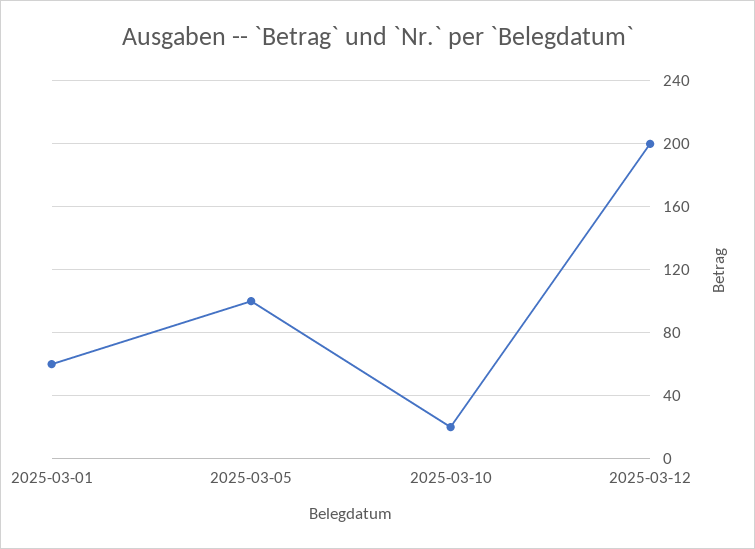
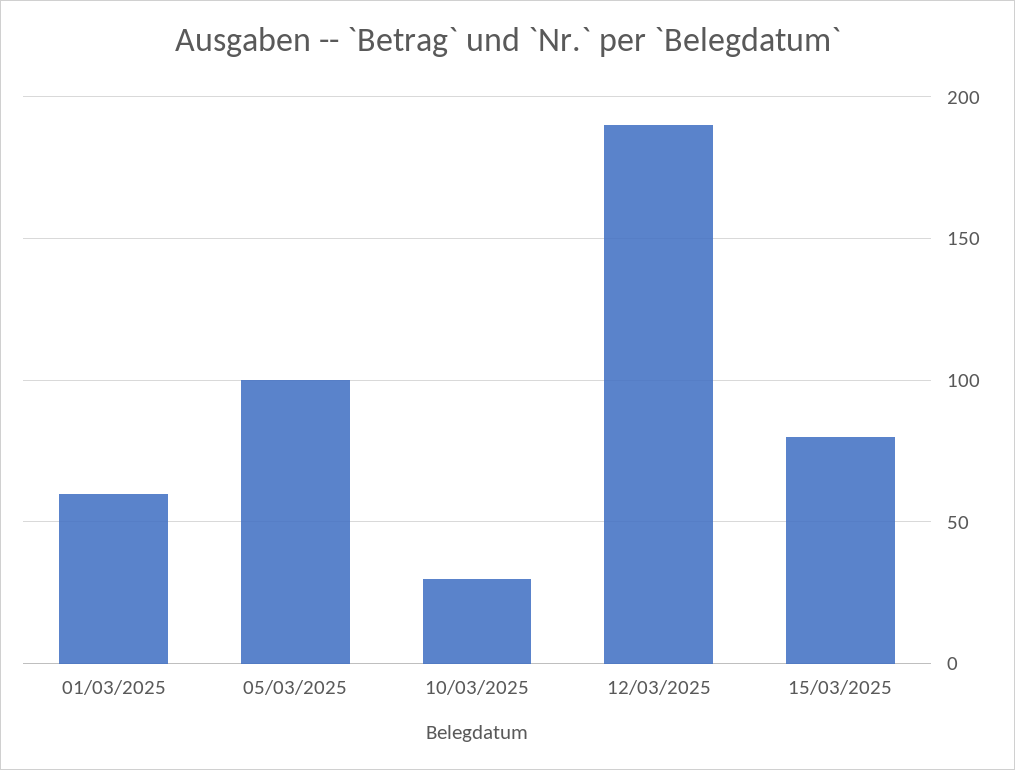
2025-03-10: 20 -> 30
2025-03-12: 200 -> 190
15/03/2025: none -> 80

